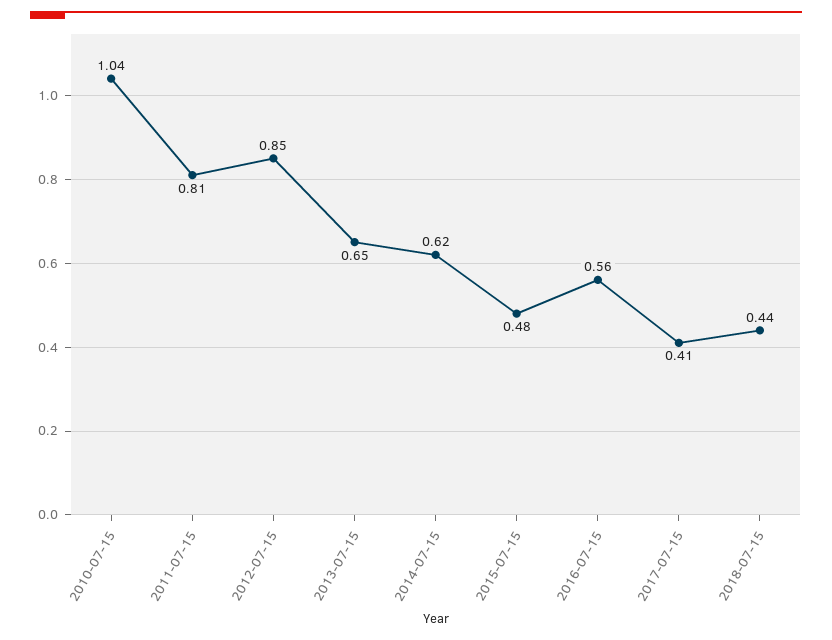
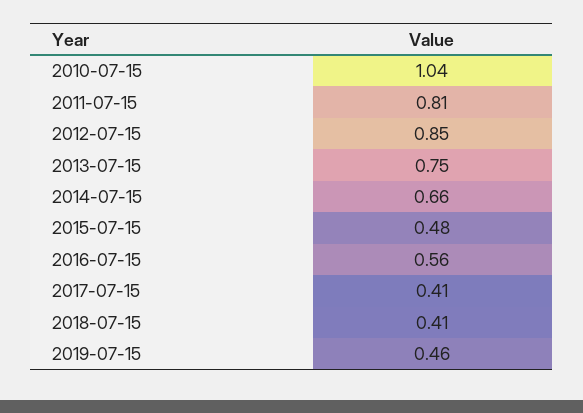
2013-07-15: 0.65 -> 0.75
2014-07-15: 0.62 -> 0.66
2018-07-15: 0.44 -> 0.41
2019-07-15: none -> 0.46

